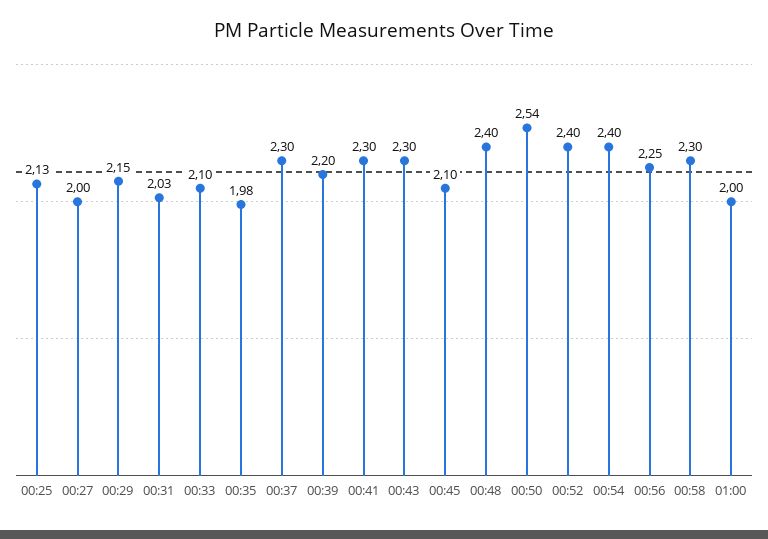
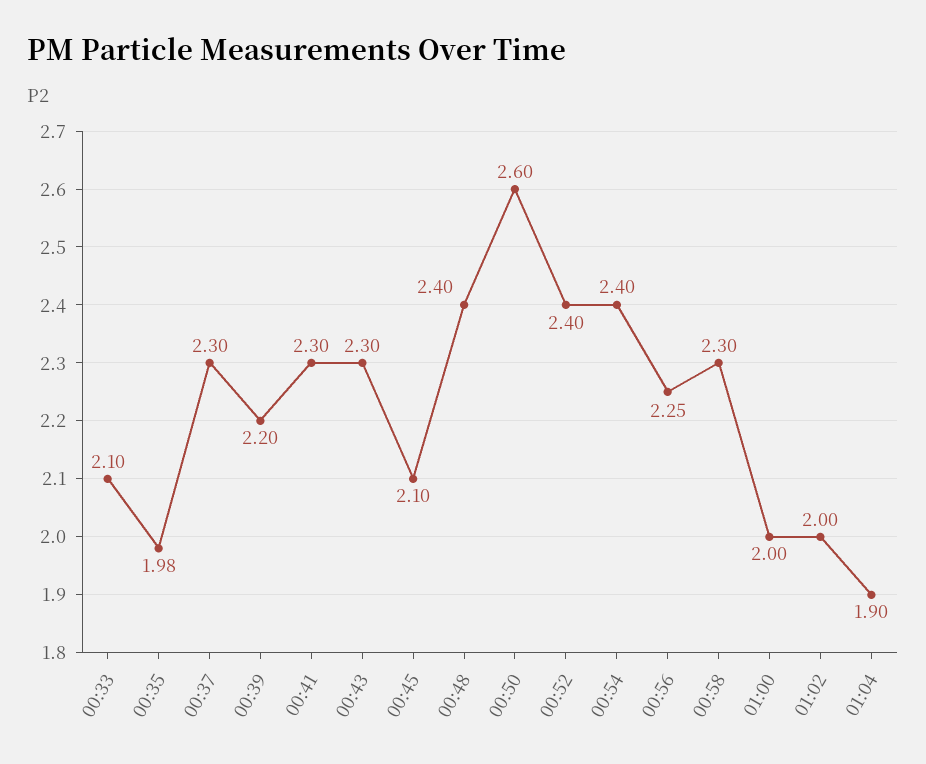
00:25: 2.13 -> none
00:27: 2 -> none
00:29: 2.15 -> none
00:31: 2.03 -> none
00:50: 2.54 -> 2.6
01:02: none -> 2
01:04: none -> 1.9

